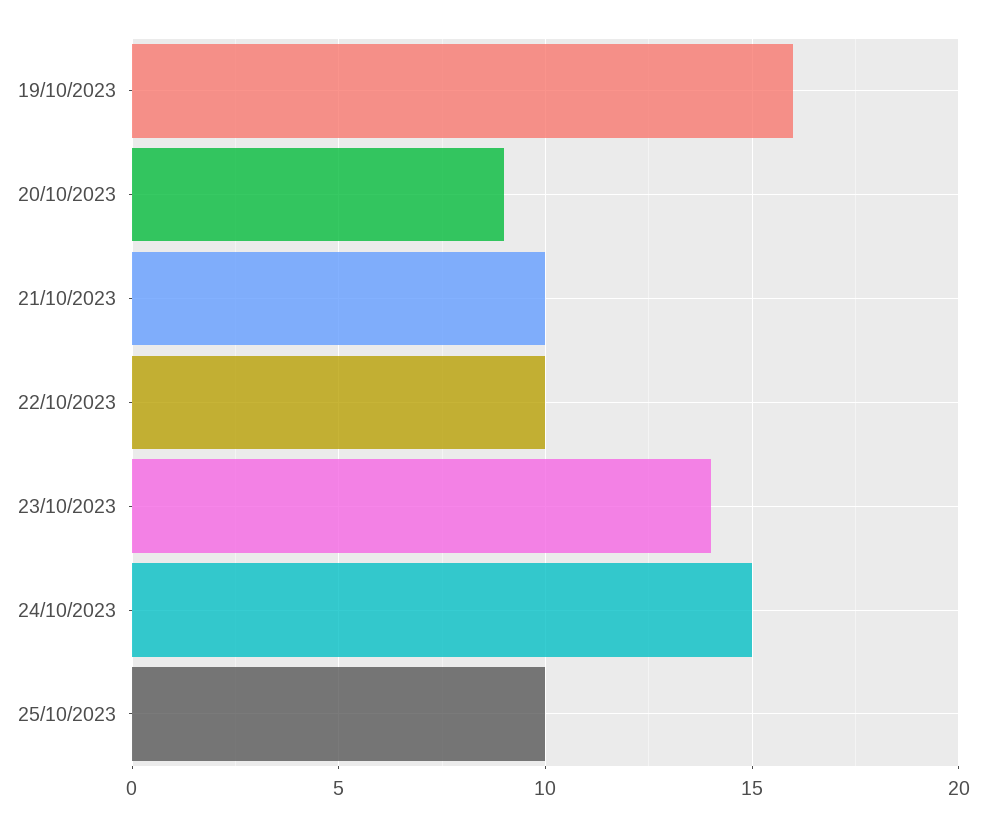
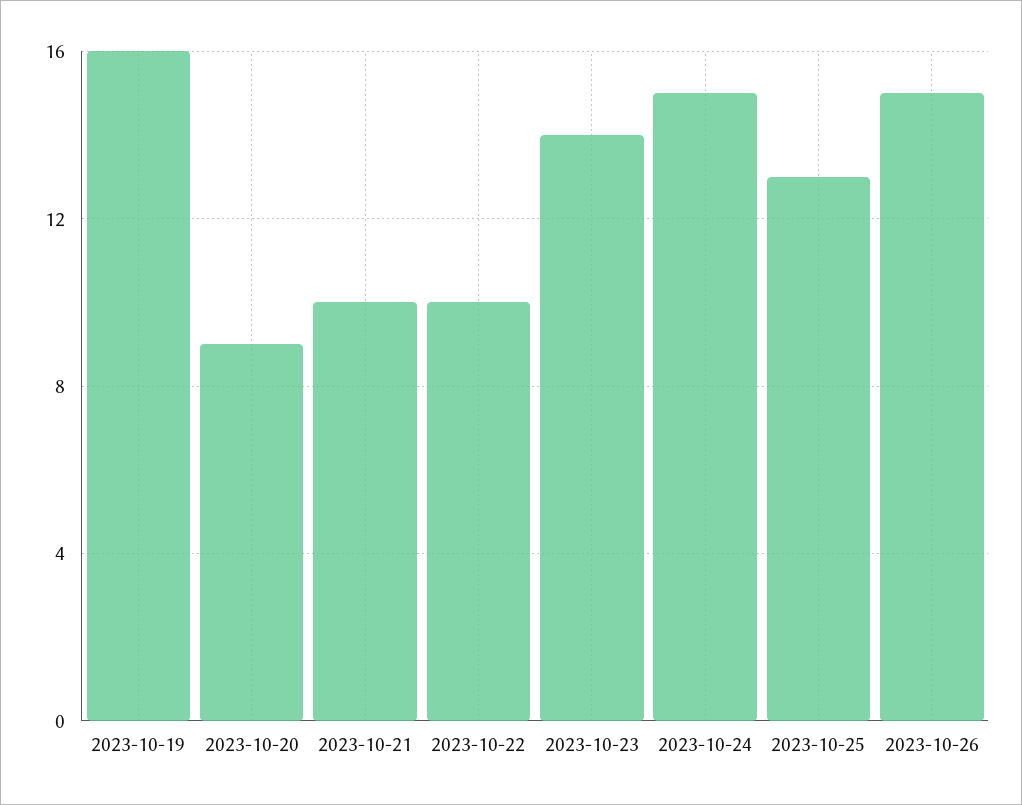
25/10/2023: 10 -> 13
2023-10-26: none -> 15

